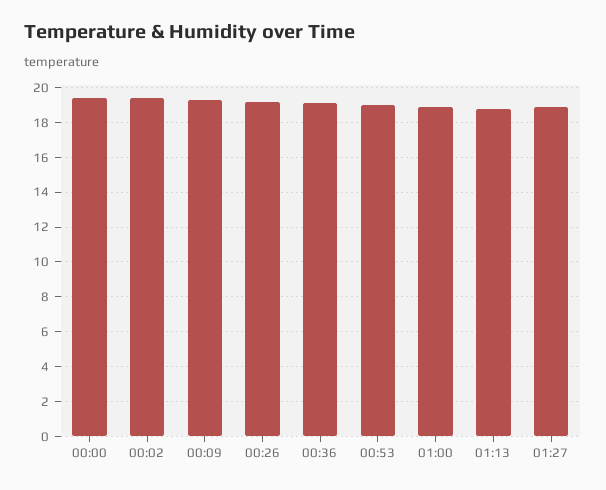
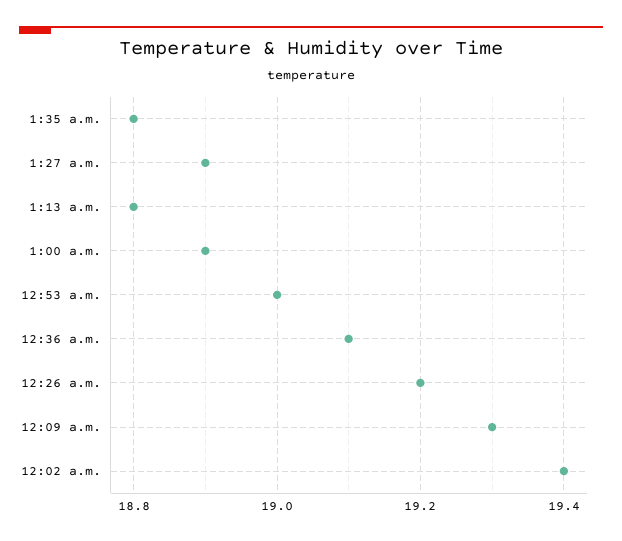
00:00: 19.5 -> none
1:35 a.m.: none -> 18.8

